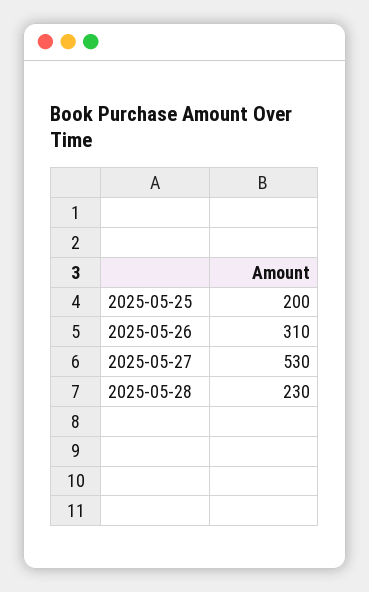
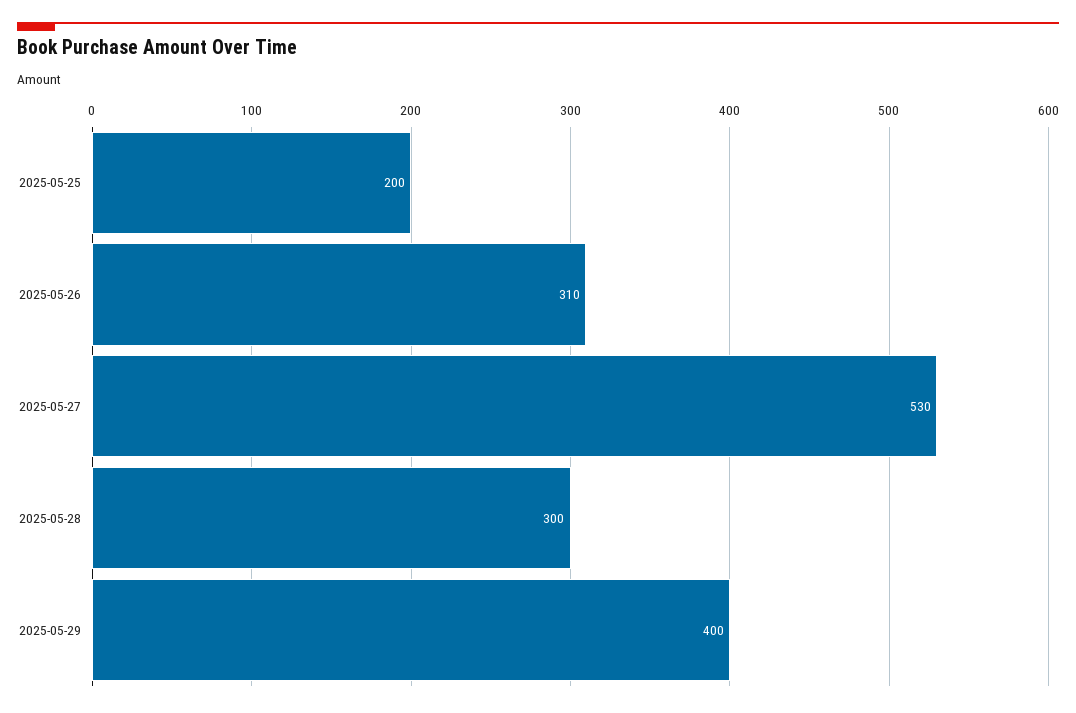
2025-05-28: 230 -> 300
2025-05-29: none -> 400

